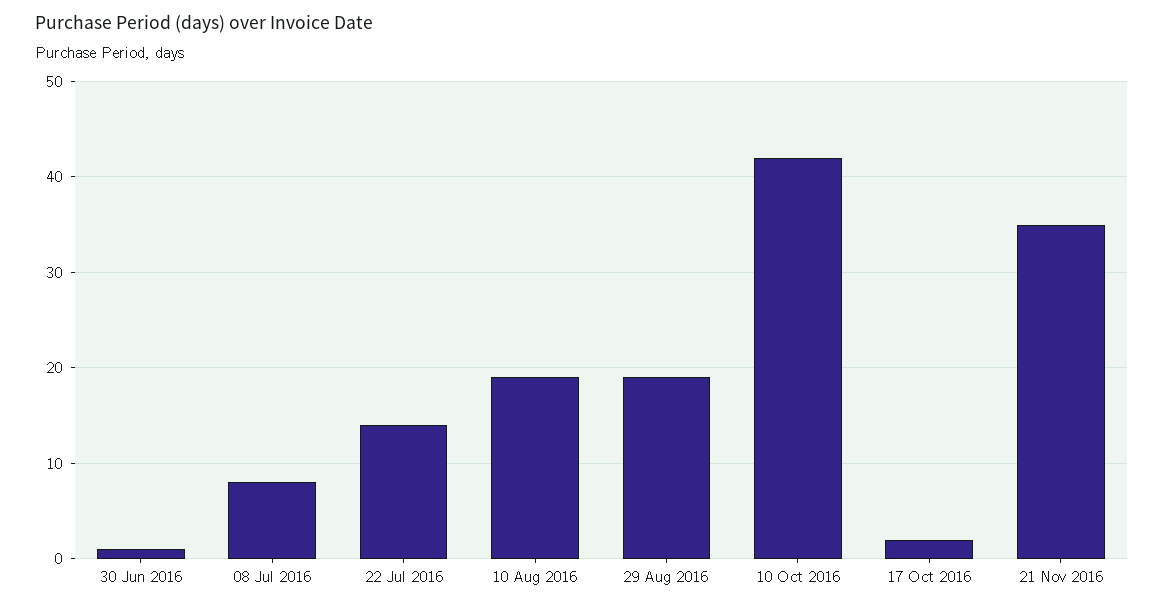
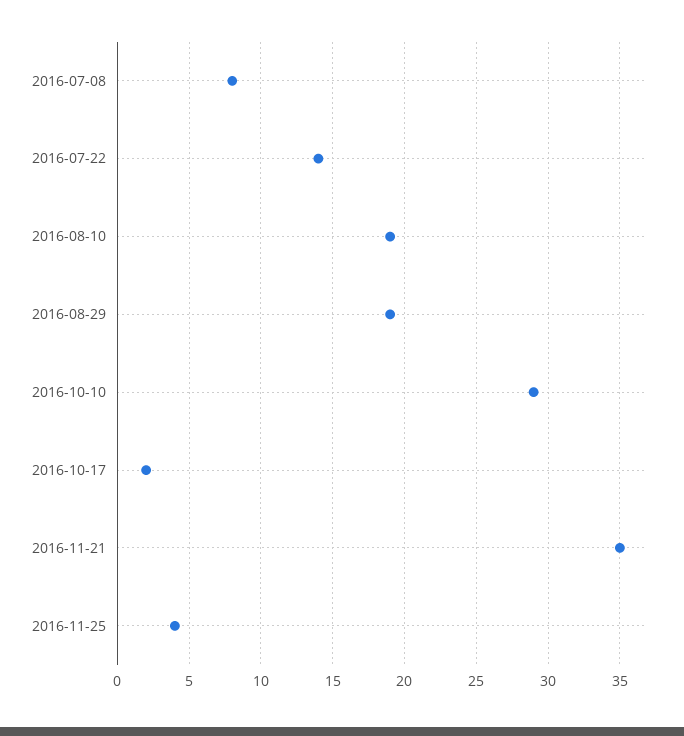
30 Jun 2016: 1 -> none
10 Oct 2016: 42 -> 29
2016-11-25: none -> 4

